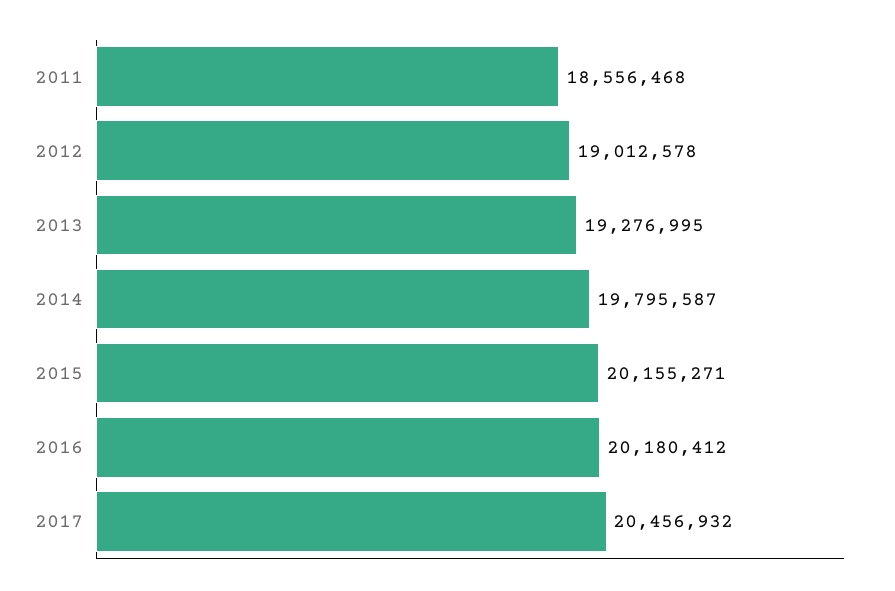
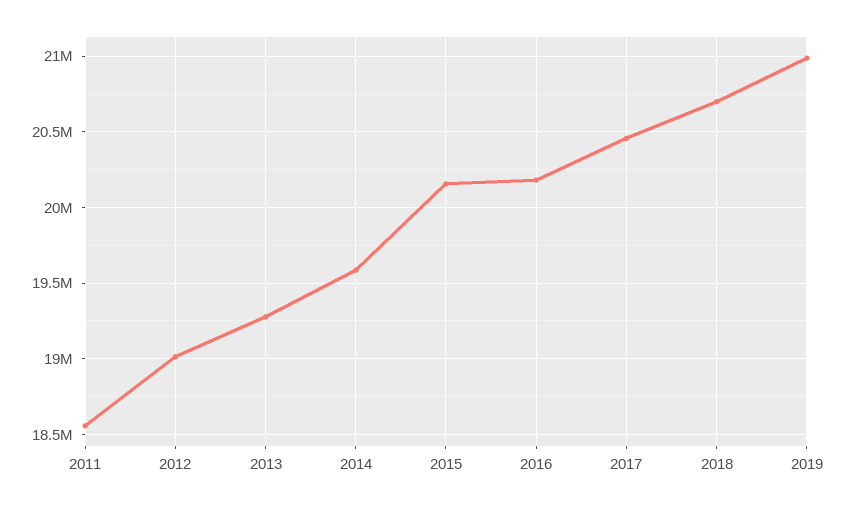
2014: 19795587 -> 19600000
2018: none -> 20700000
2019: none -> 21000000

